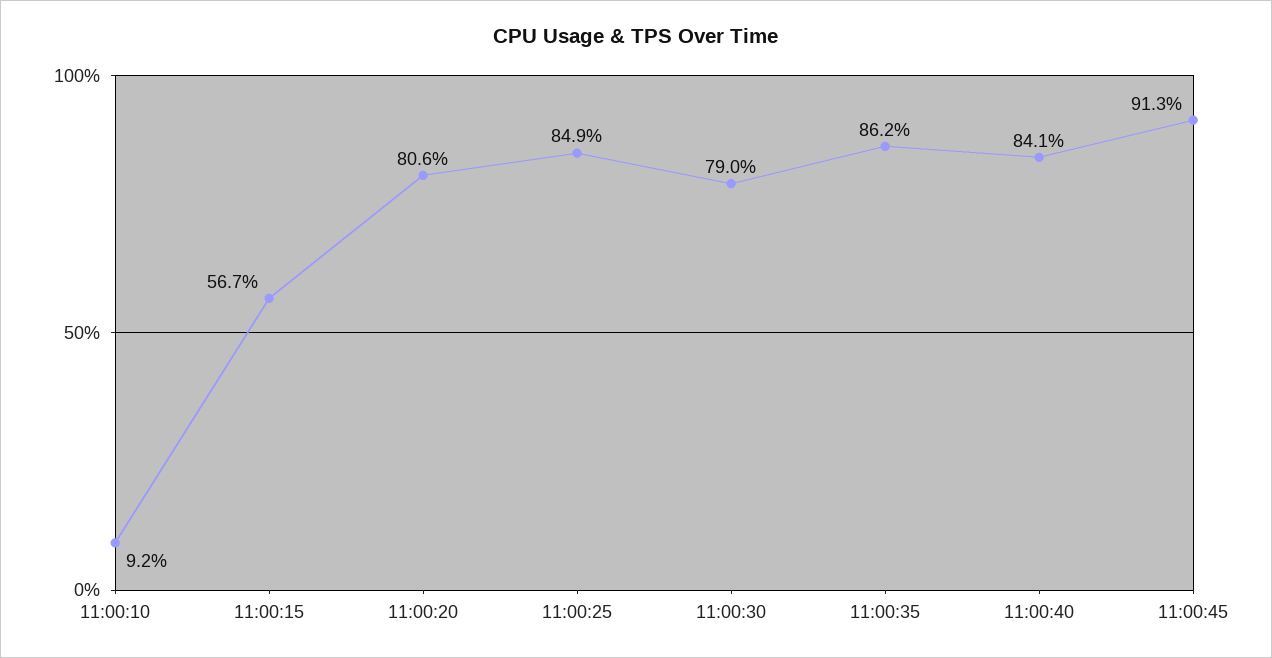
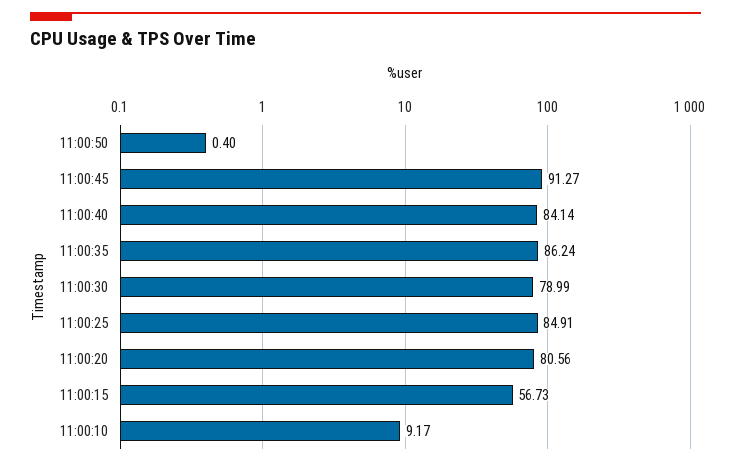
11:00:50: none -> 0.4

